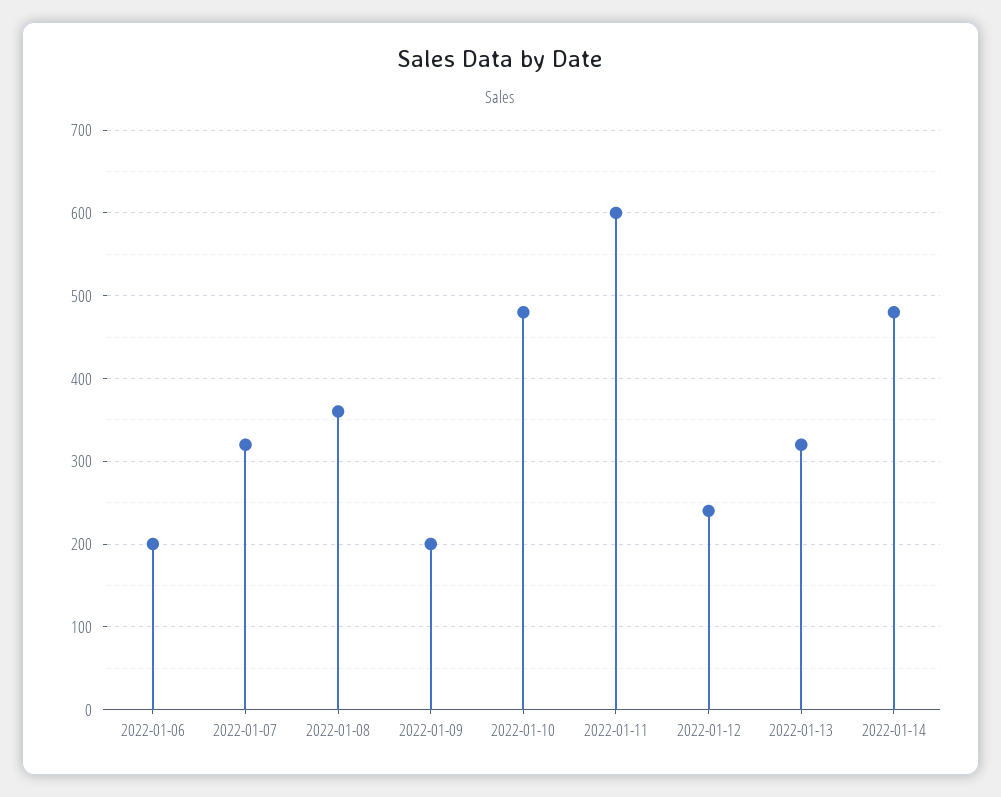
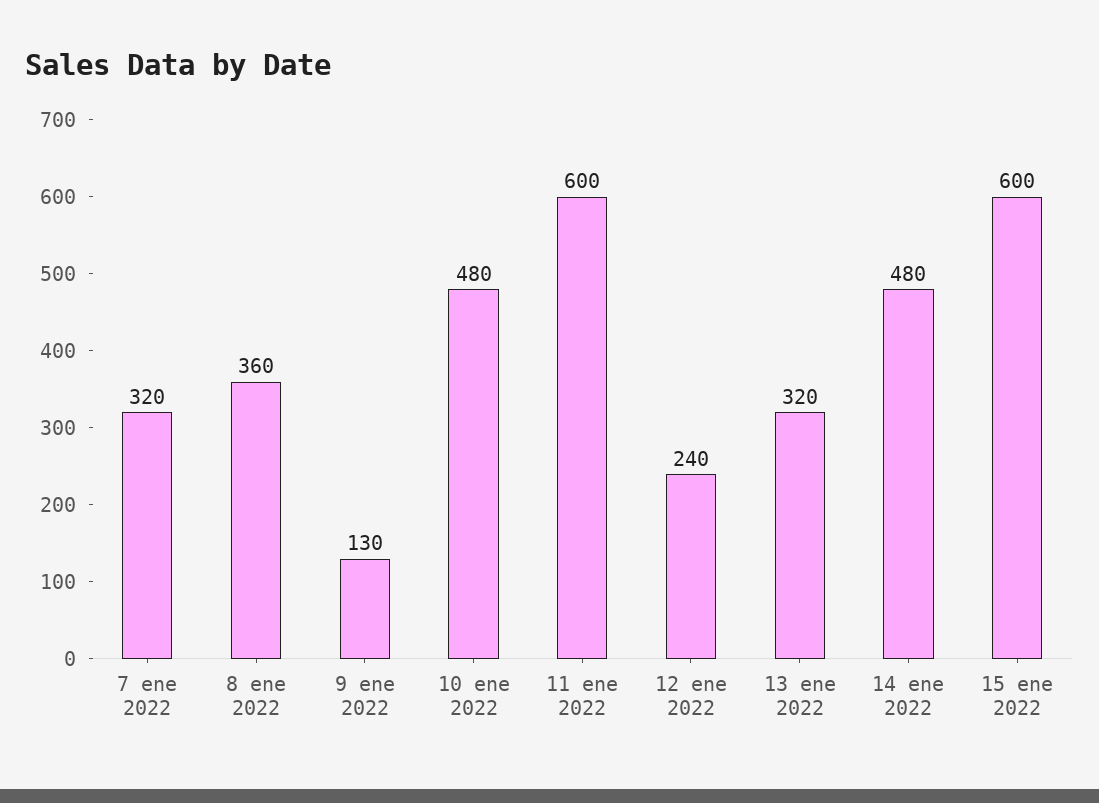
2022-01-06: 200 -> none
2022-01-09: 200 -> 130
15 ene 2022: none -> 600

